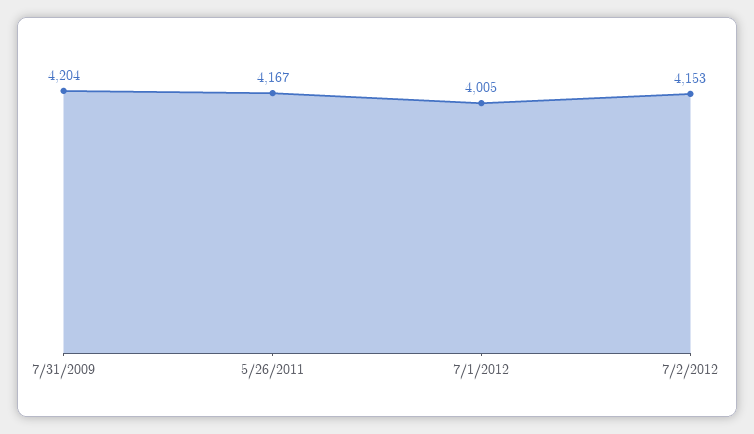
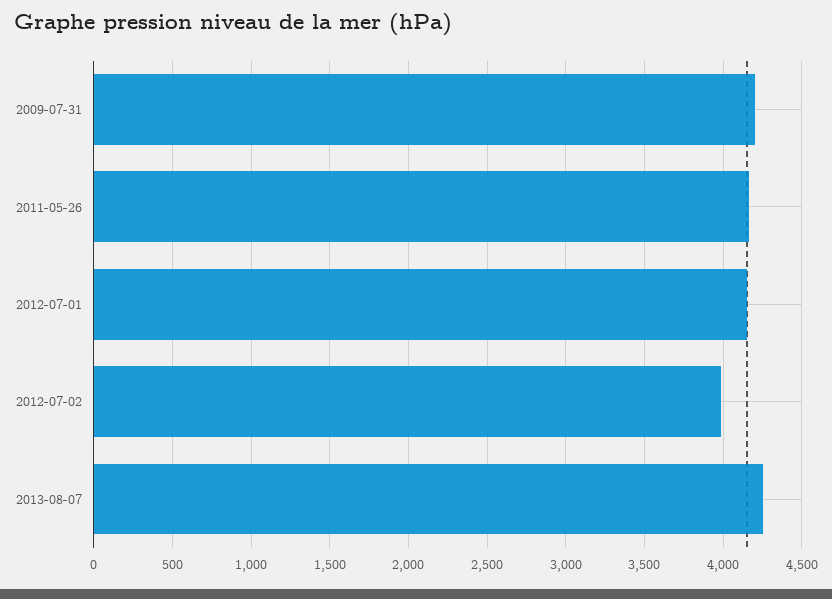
7/1/2012: 4005 -> 4150
7/2/2012: 4153 -> 4000
2013-08-07: none -> 4250

